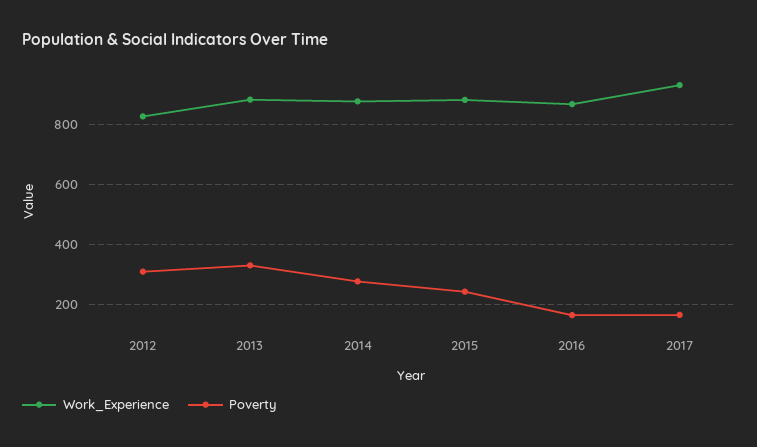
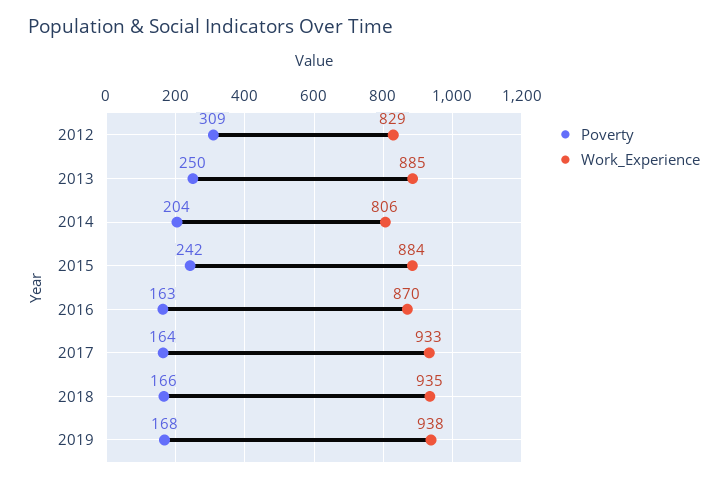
Poverty, 2013: 325 -> 250
Work_Experience, 2014: 875 -> 806
Poverty, 2014: 275 -> 204
Poverty, 2018: none -> 166
Work_Experience, 2018: none -> 935
Poverty, 2019: none -> 168
Work_Experience, 2019: none -> 938

